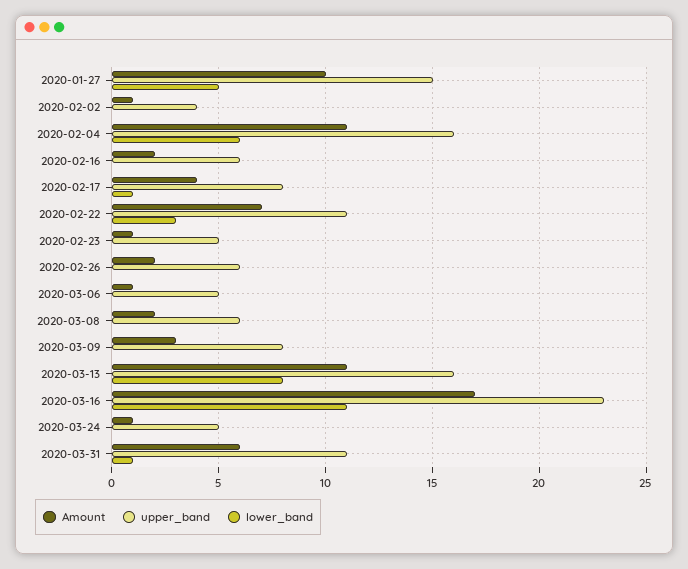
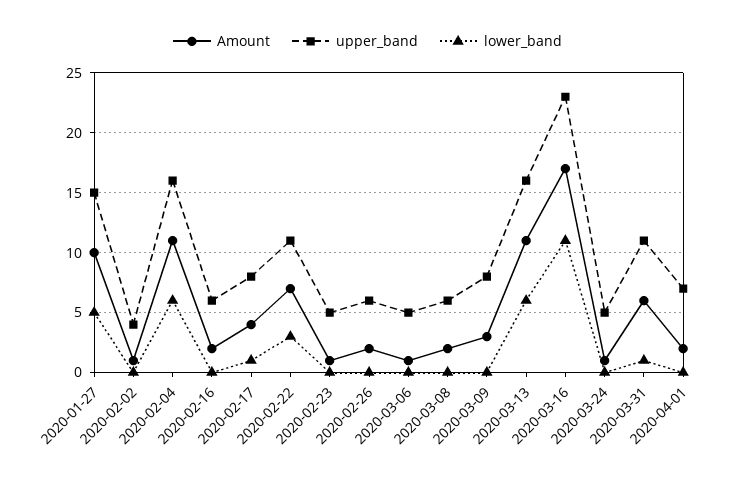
lower_band, 2020-03-13: 8 -> 6
Amount, 2020-04-01: none -> 2
upper_band, 2020-04-01: none -> 7
lower_band, 2020-04-01: none -> 0

